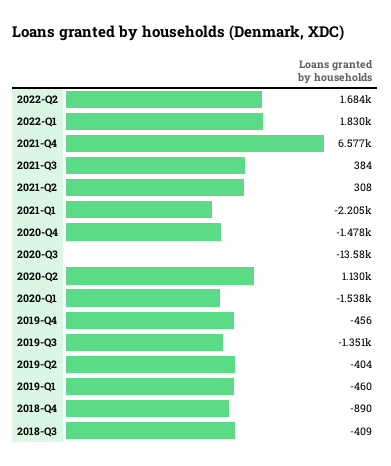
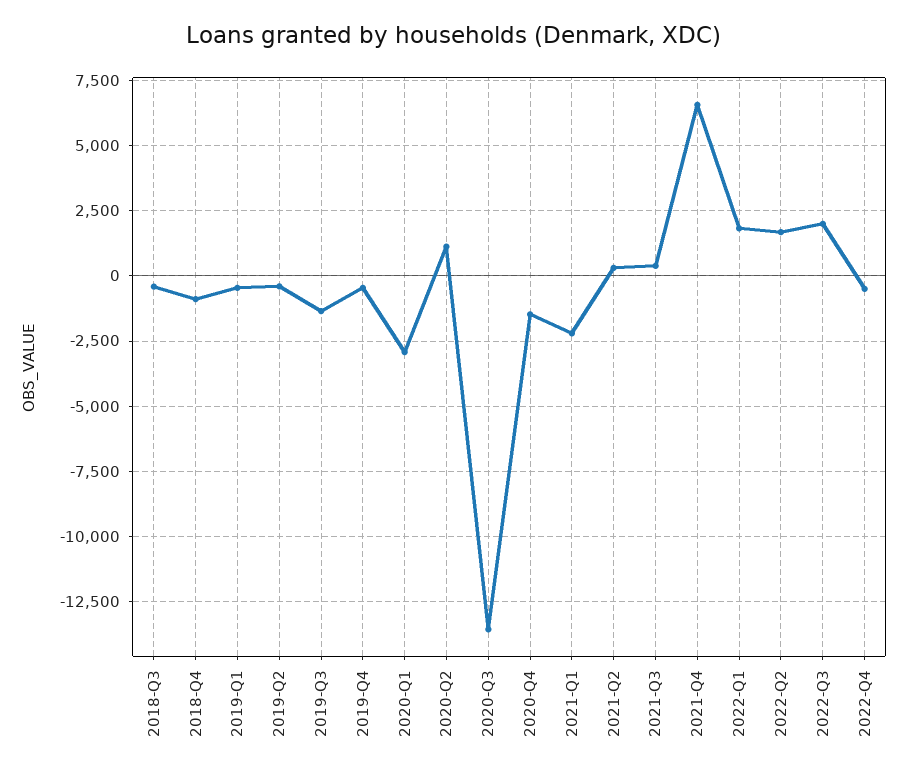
2020-Q1: -1538 -> -3000
2022-Q3: none -> 2000
2022-Q4: none -> -500

